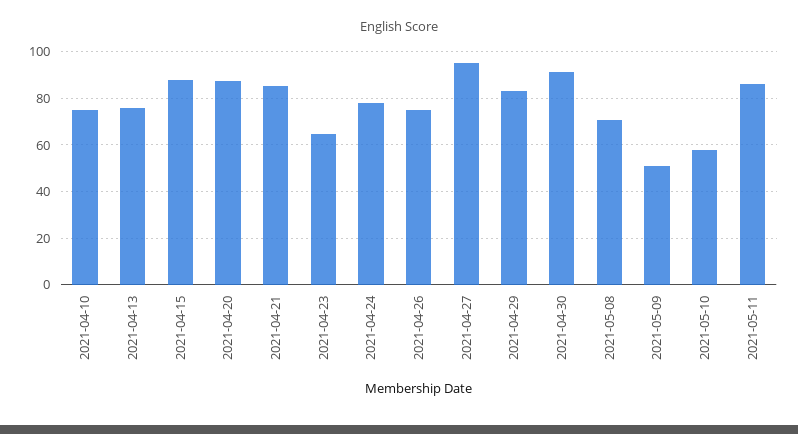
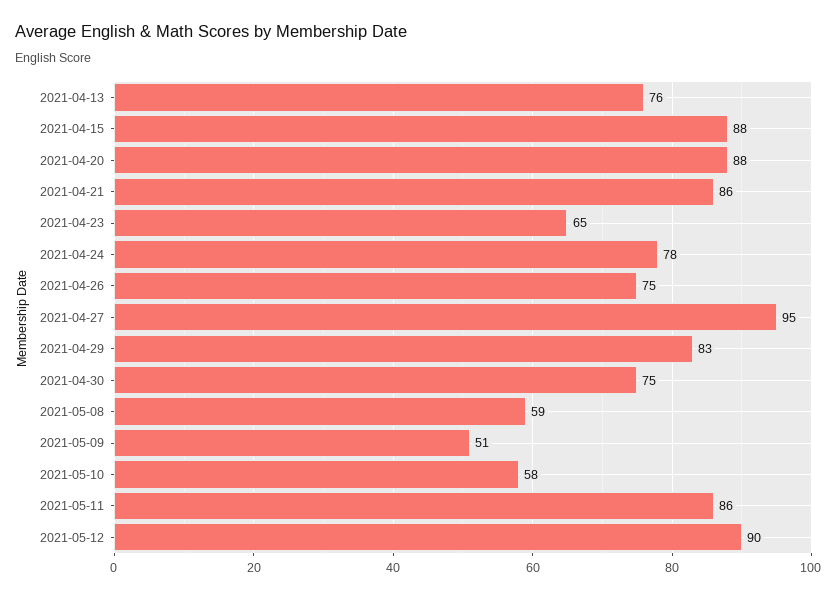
2021-04-10: 75 -> none
2021-04-30: 90 -> 75
2021-05-08: 70 -> 59
2021-05-12: none -> 90

